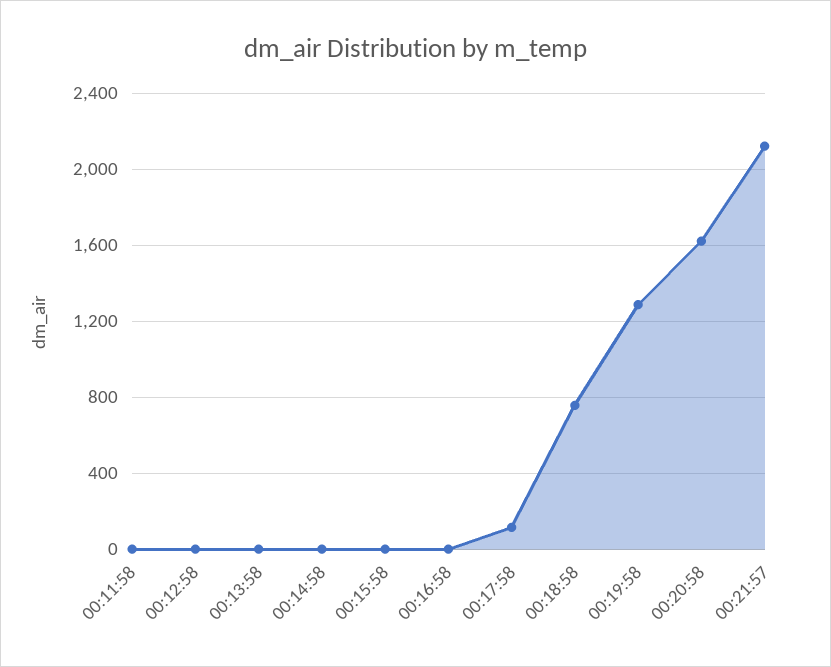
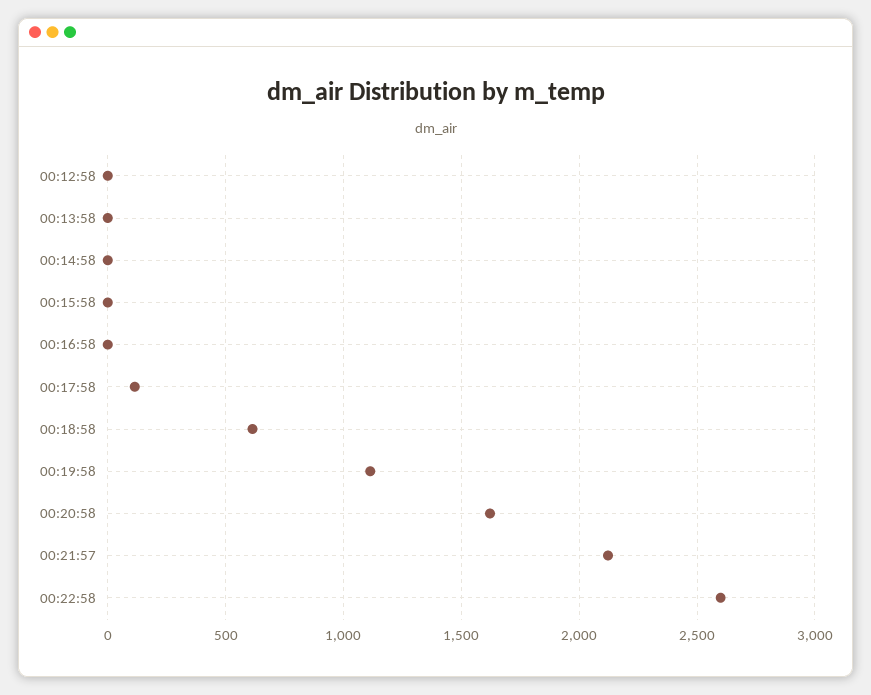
00:11:58: 0 -> none
00:18:58: 750 -> 600
00:19:58: 1300 -> 1100
00:22:58: none -> 2600

